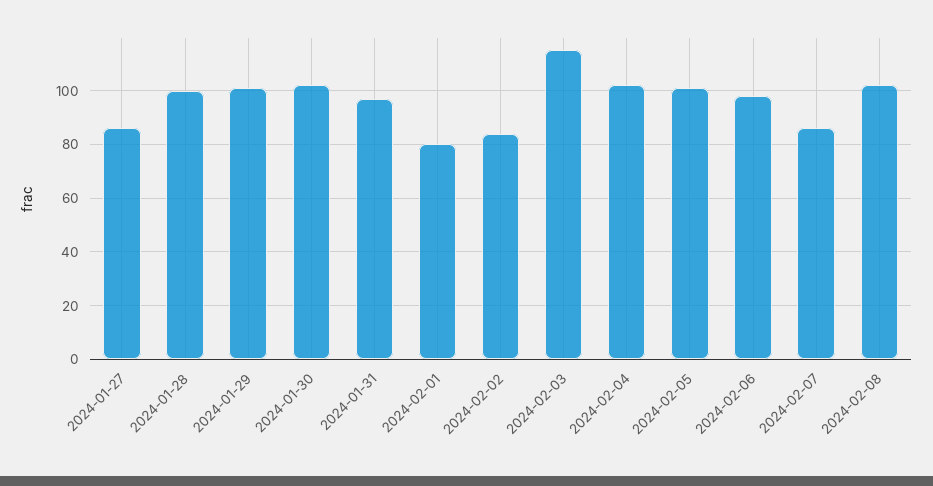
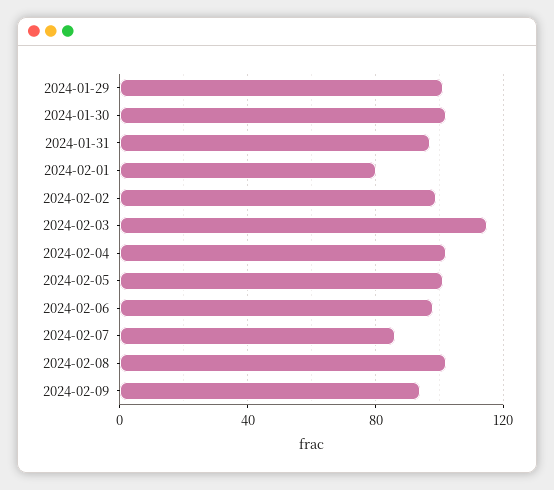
2024-01-27: 85 -> none
2024-01-28: 100 -> none
2024-02-02: 85 -> 100
2024-02-09: none -> 95

